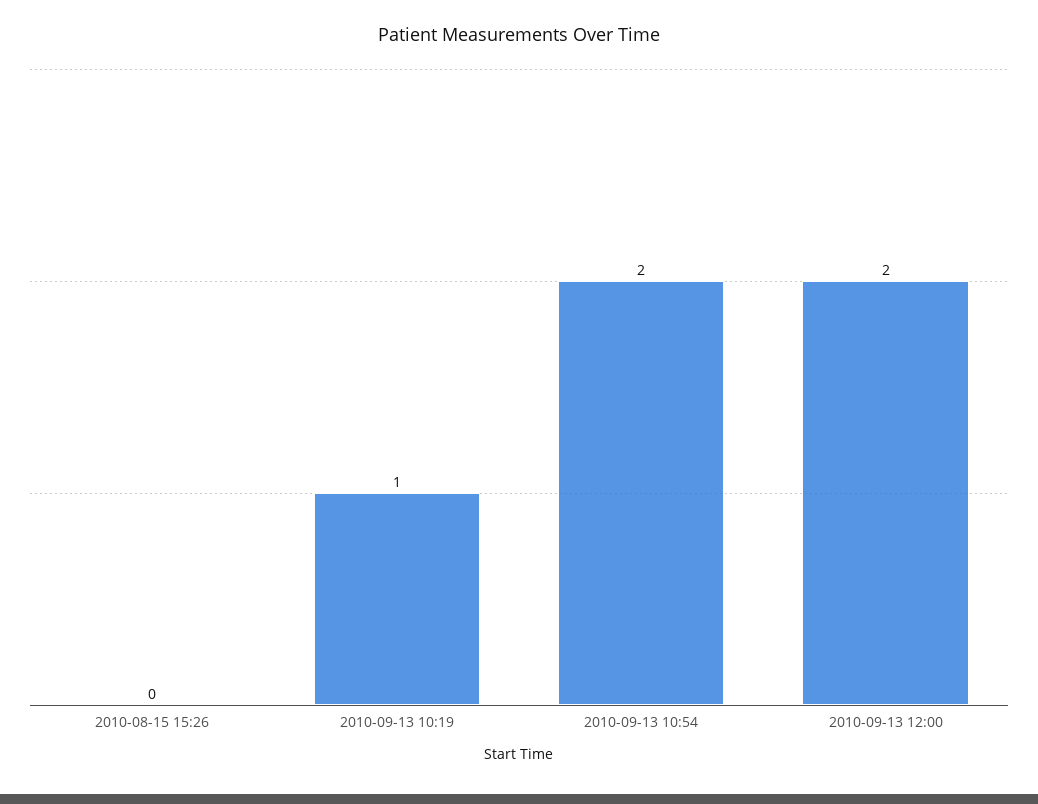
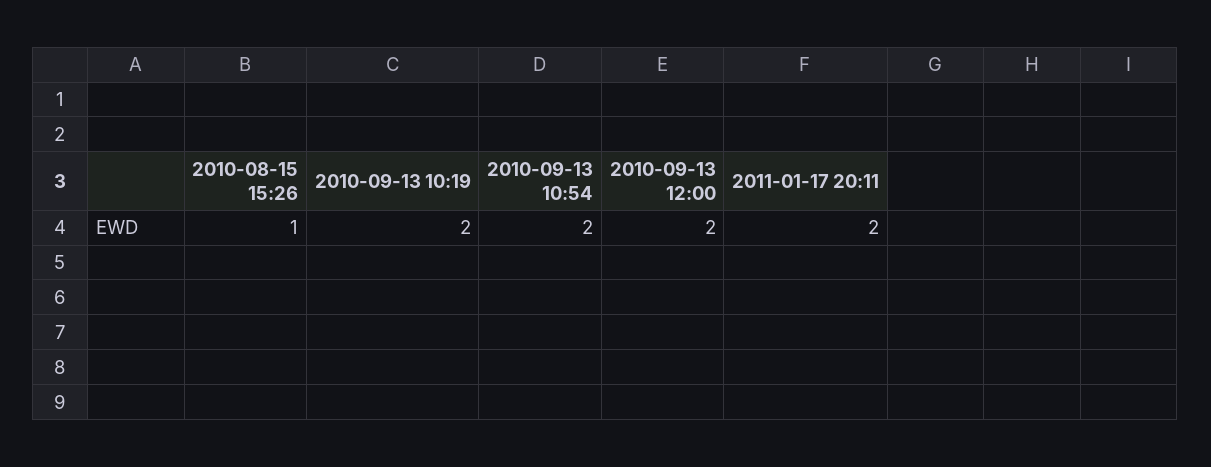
2010-08-15 15:26: 0 -> 1
2010-09-13 10:19: 1 -> 2
2011-01-17 20:11: none -> 2

